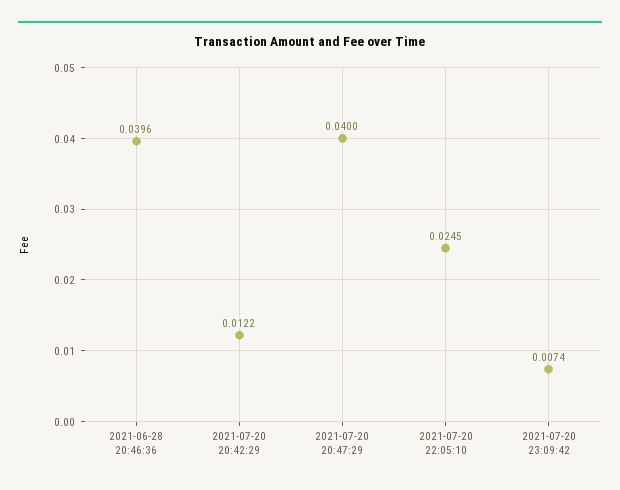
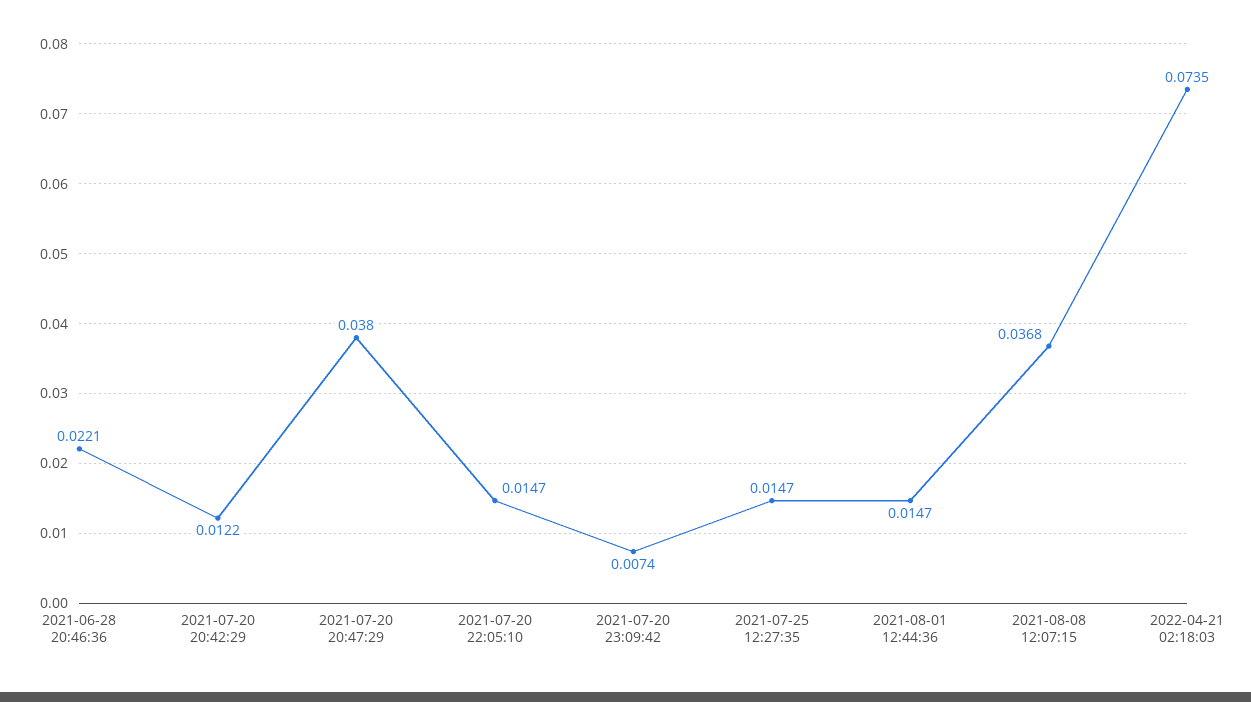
2021-06-28 20:46:36: 0.0396 -> 0.0221
2021-07-20 20:47:29: 0.04 -> 0.038
2021-07-20 22:05:10: 0.0245 -> 0.0147
2021-07-25 12:27:35: none -> 0.0147
2021-08-01 12:44:36: none -> 0.0147
2021-08-08 12:07:15: none -> 0.0368
2022-04-21 02:18:03: none -> 0.0735

